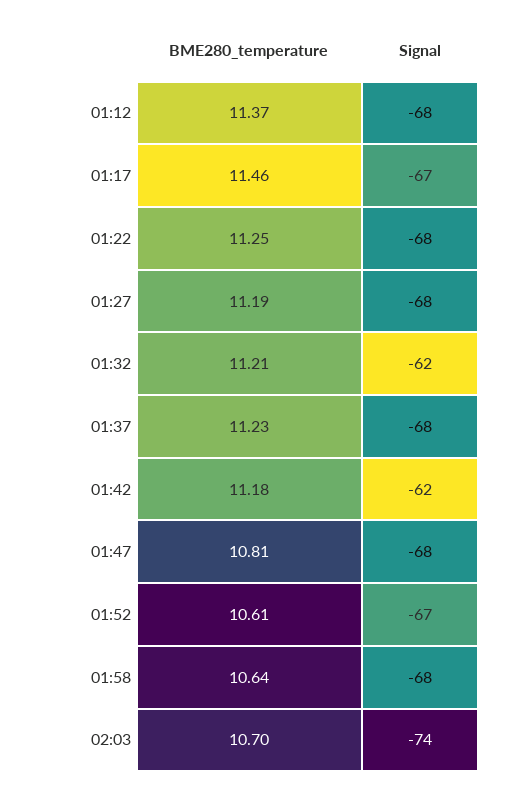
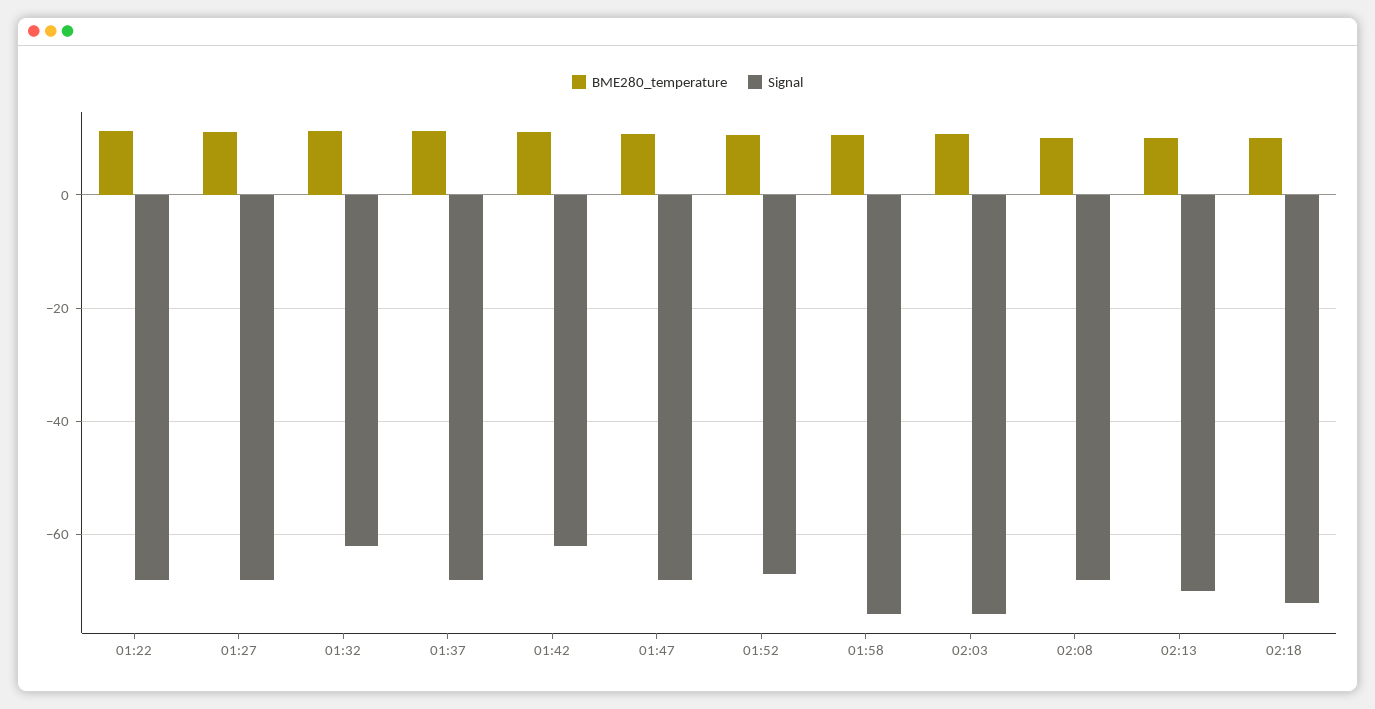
BME280_temperature, 01:12: 11.37 -> none
Signal, 01:12: -68 -> none
BME280_temperature, 01:17: 11.46 -> none
Signal, 01:17: -67 -> none
Signal, 01:58: -68 -> -74
BME280_temperature, 02:08: none -> 10
Signal, 02:08: none -> -68
BME280_temperature, 02:13: none -> 10
Signal, 02:13: none -> -70
BME280_temperature, 02:18: none -> 10
Signal, 02:18: none -> -72

